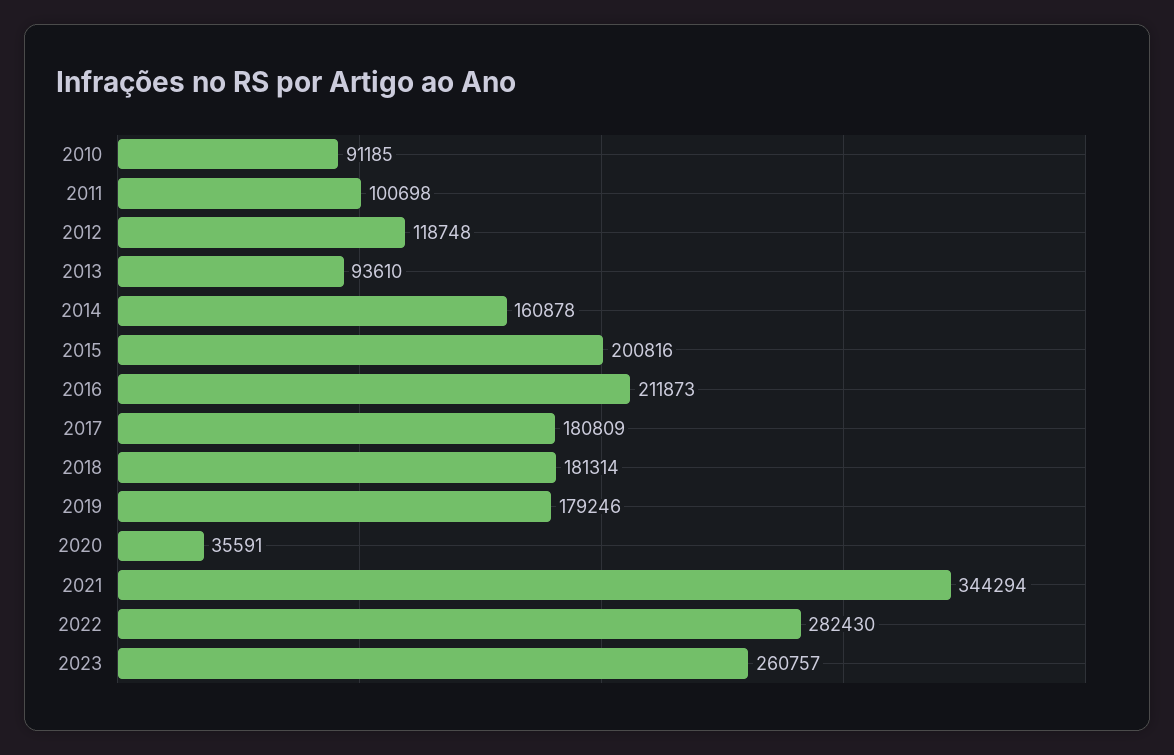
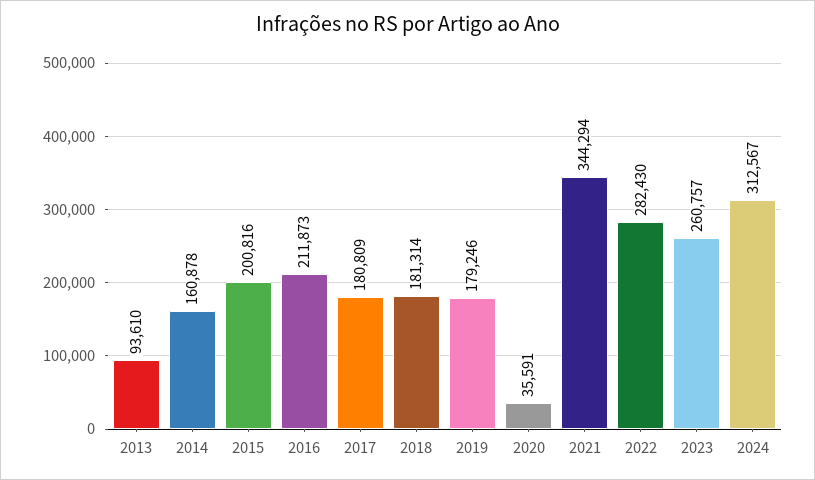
2010: 91185 -> none
2011: 100698 -> none
2012: 118748 -> none
2024: none -> 312567

